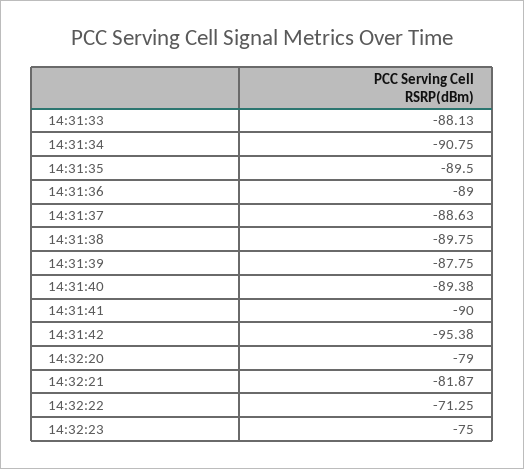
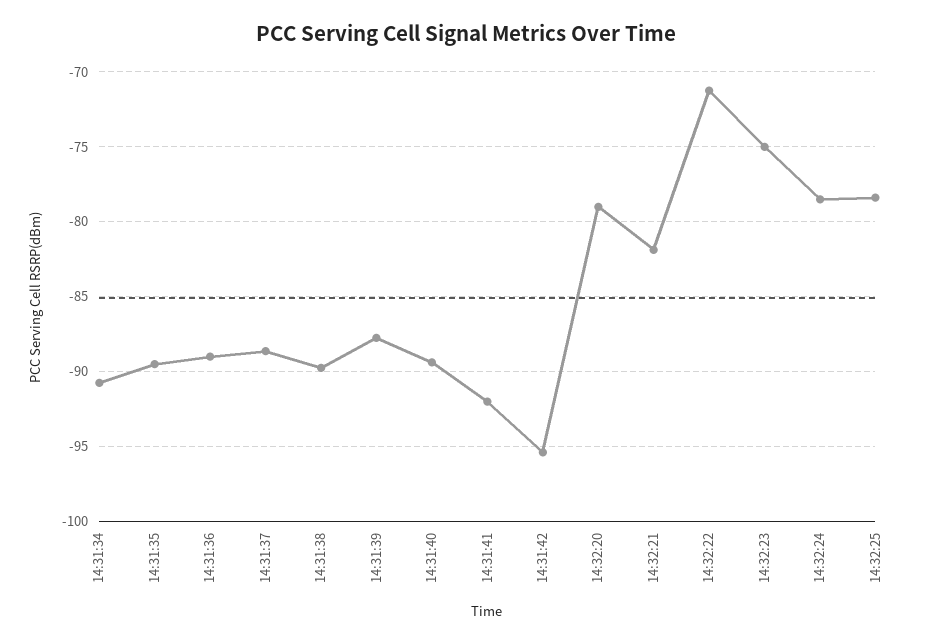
14:31:33: -88.13 -> none
14:31:41: -90 -> -92
14:32:24: none -> -78.5
14:32:25: none -> -78.5

